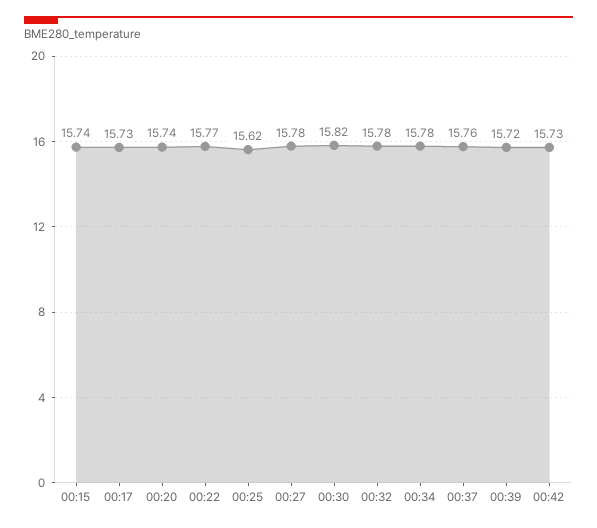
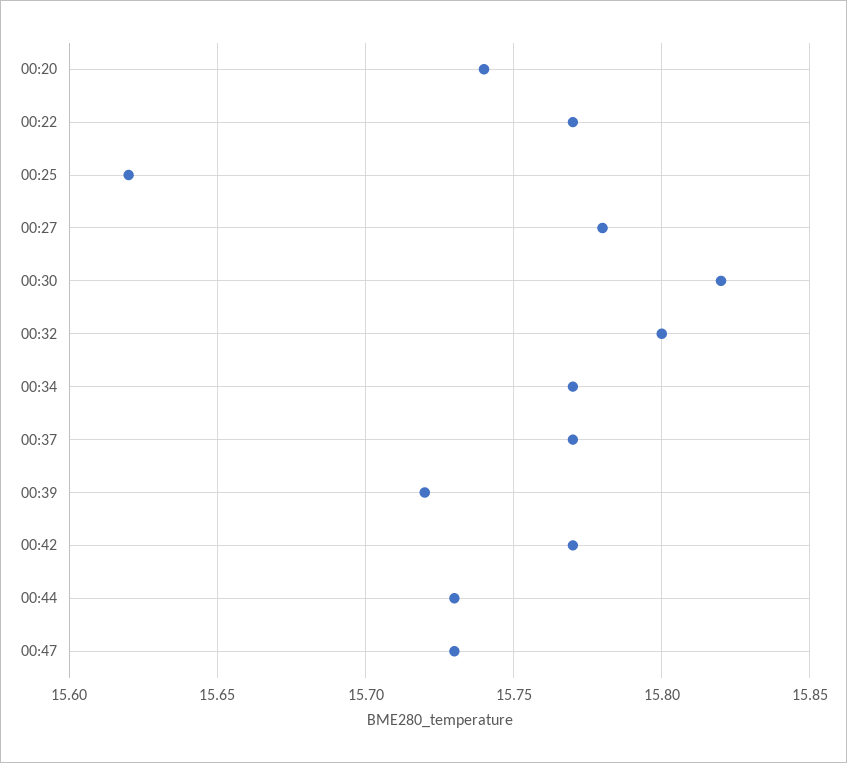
00:15: 15.74 -> none
00:17: 15.73 -> none
00:32: 15.78 -> 15.8
00:34: 15.78 -> 15.77
00:37: 15.76 -> 15.77
00:42: 15.73 -> 15.77
00:44: none -> 15.73
00:47: none -> 15.73

